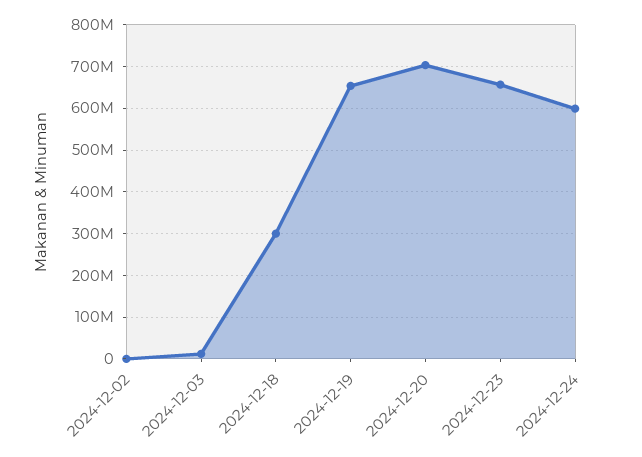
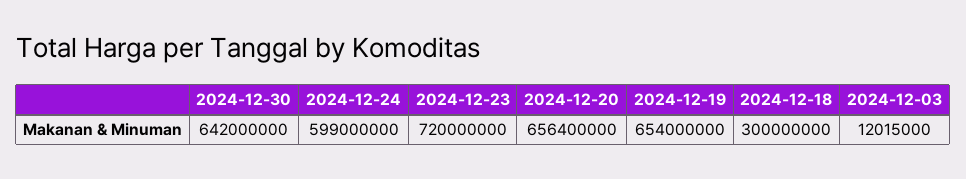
2024-12-02: 0 -> none
2024-12-20: 700000000 -> 656400000
2024-12-23: 660000000 -> 720000000
2024-12-30: none -> 642000000

